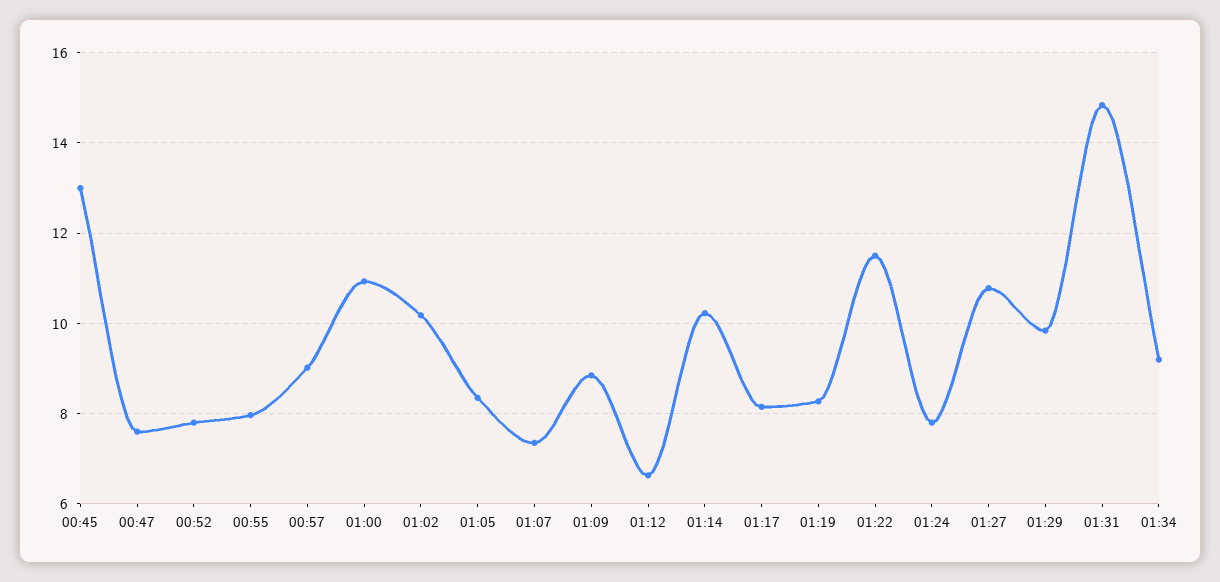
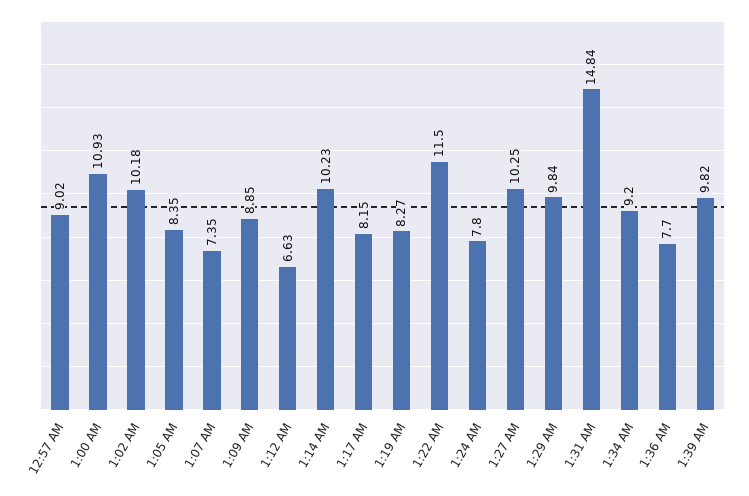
00:45: 13 -> none
00:47: 7.6 -> none
00:52: 7.8 -> none
00:55: 8 -> none
01:27: 10.8 -> 10.25
1:36 AM: none -> 7.7
1:39 AM: none -> 9.82

